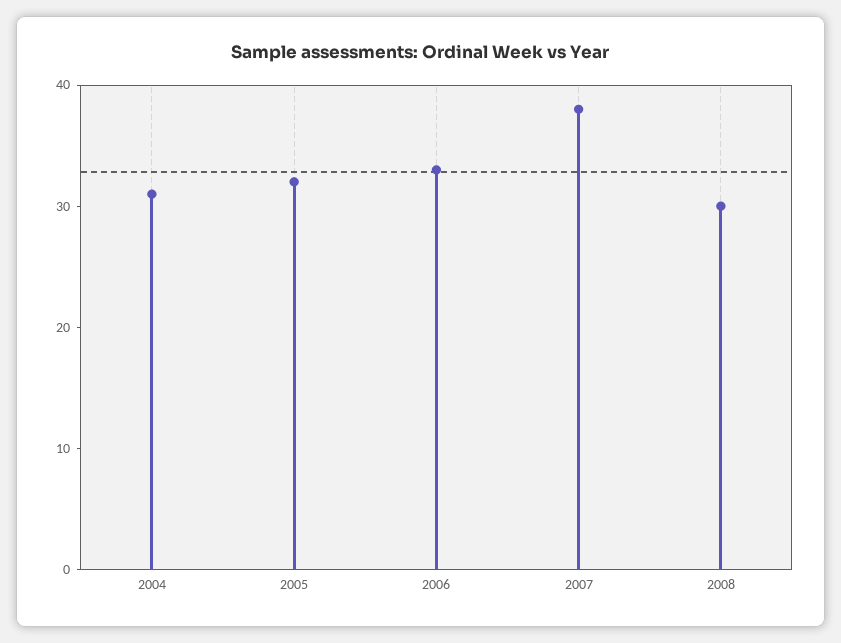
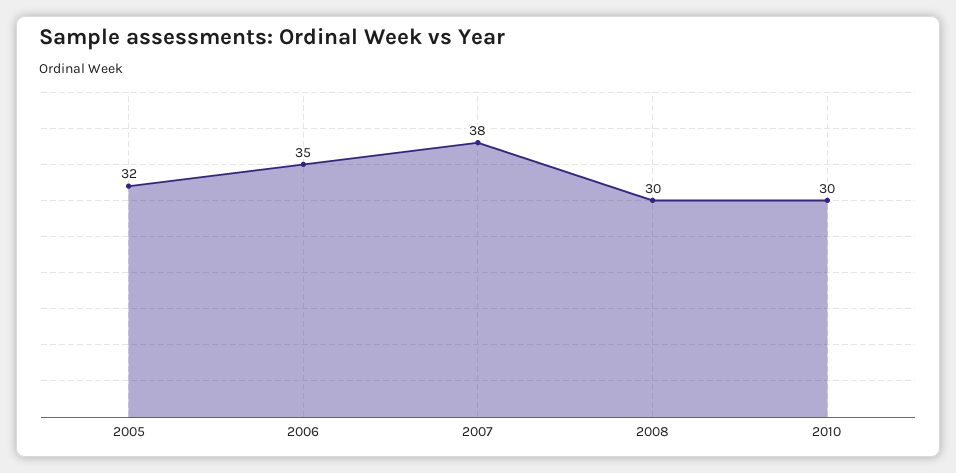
2004: 31 -> none
2006: 33 -> 35
2010: none -> 30

